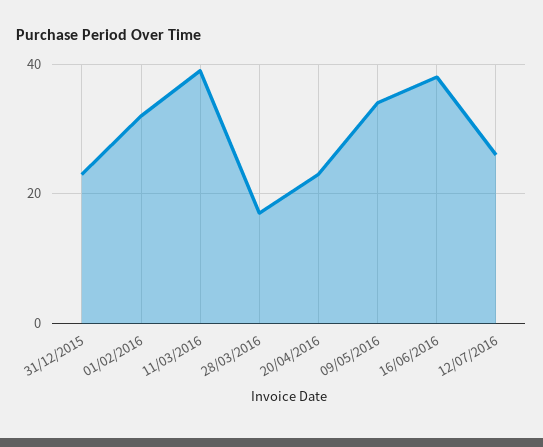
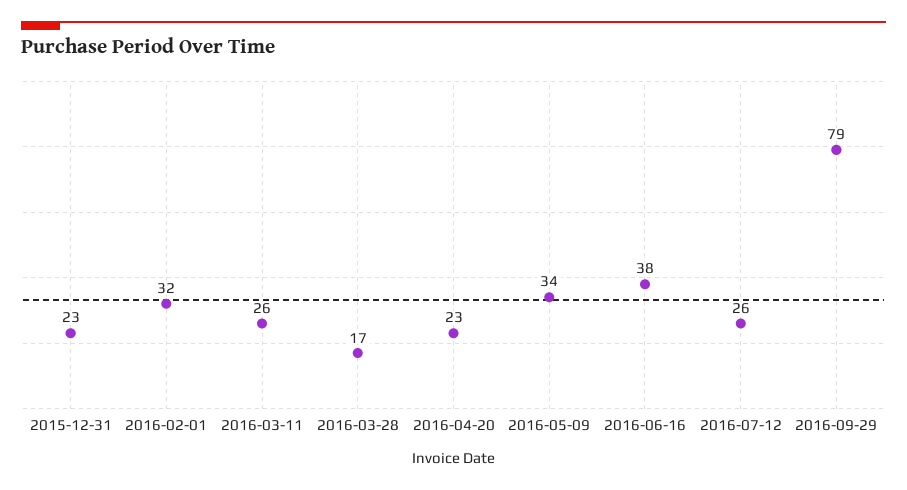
11/03/2016: 40 -> 26
2016-09-29: none -> 79

